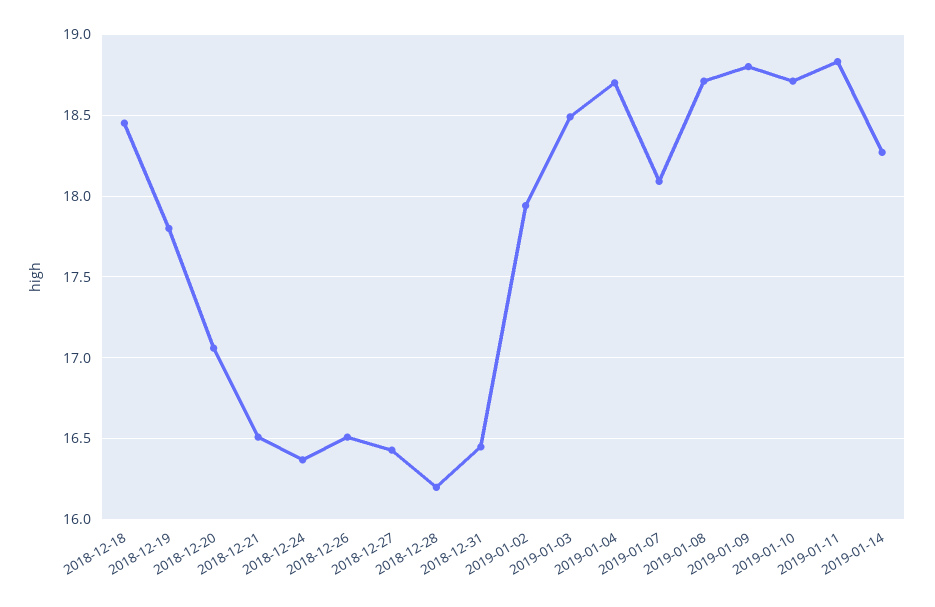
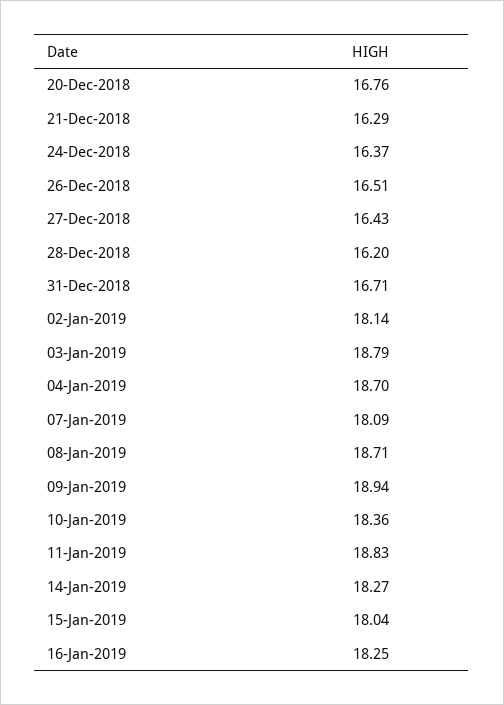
2018-12-18: 18.45 -> none
2018-12-19: 17.8 -> none
2018-12-20: 17.05 -> 16.76
2018-12-21: 16.5 -> 16.29
2018-12-31: 16.45 -> 16.71
2019-01-02: 17.95 -> 18.14
2019-01-03: 18.5 -> 18.79
2019-01-09: 18.8 -> 18.94
2019-01-10: 18.7 -> 18.36
15-Jan-2019: none -> 18.04
16-Jan-2019: none -> 18.25

